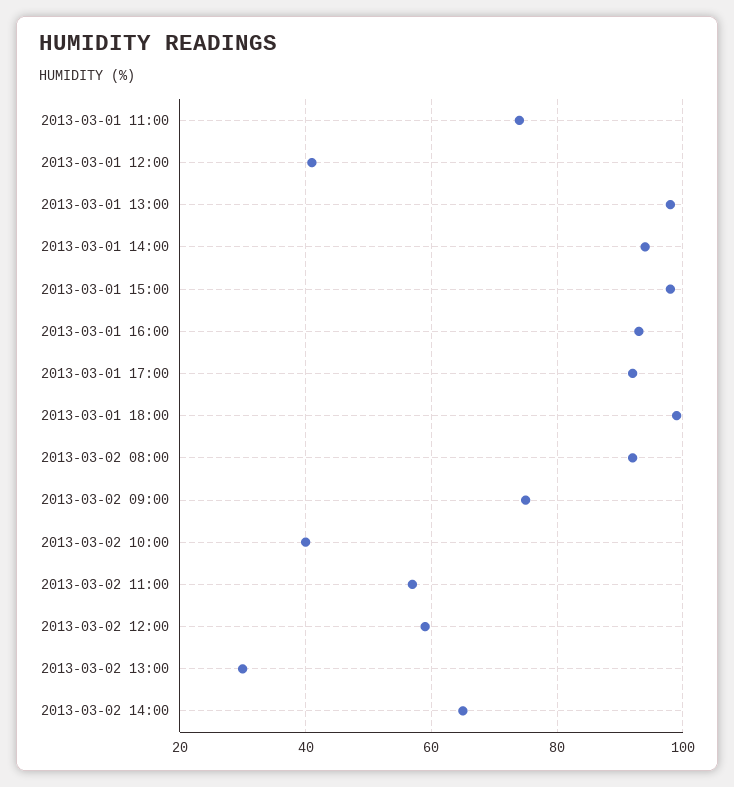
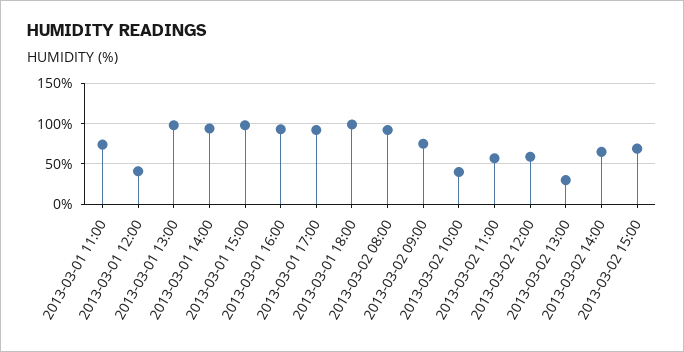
2013-03-02 15:00: none -> 70

